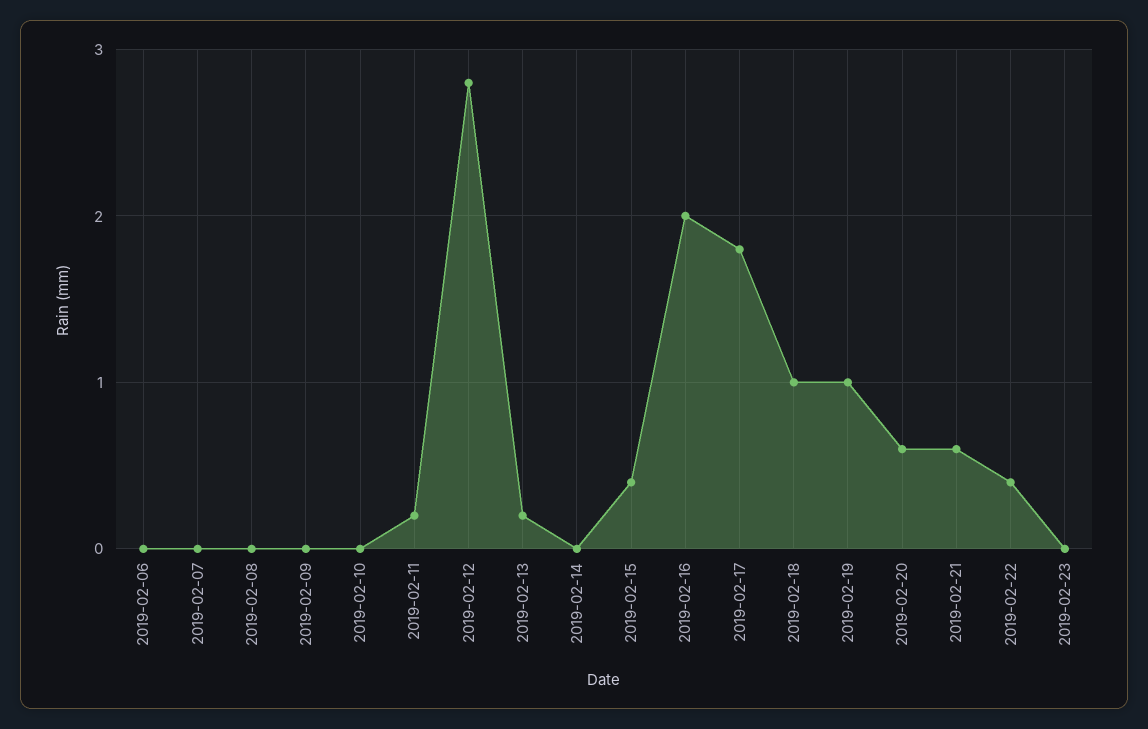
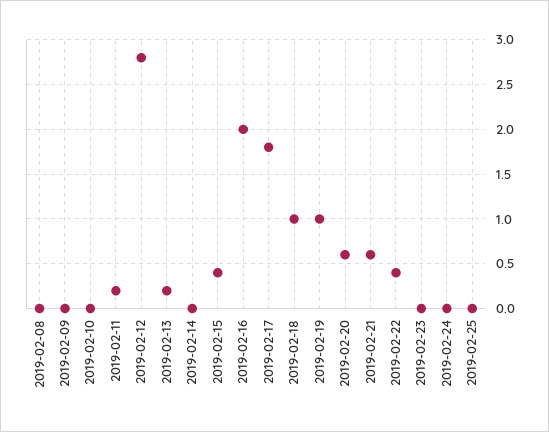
2019-02-06: 0 -> none
2019-02-07: 0 -> none
2019-02-24: none -> 0
2019-02-25: none -> 0

